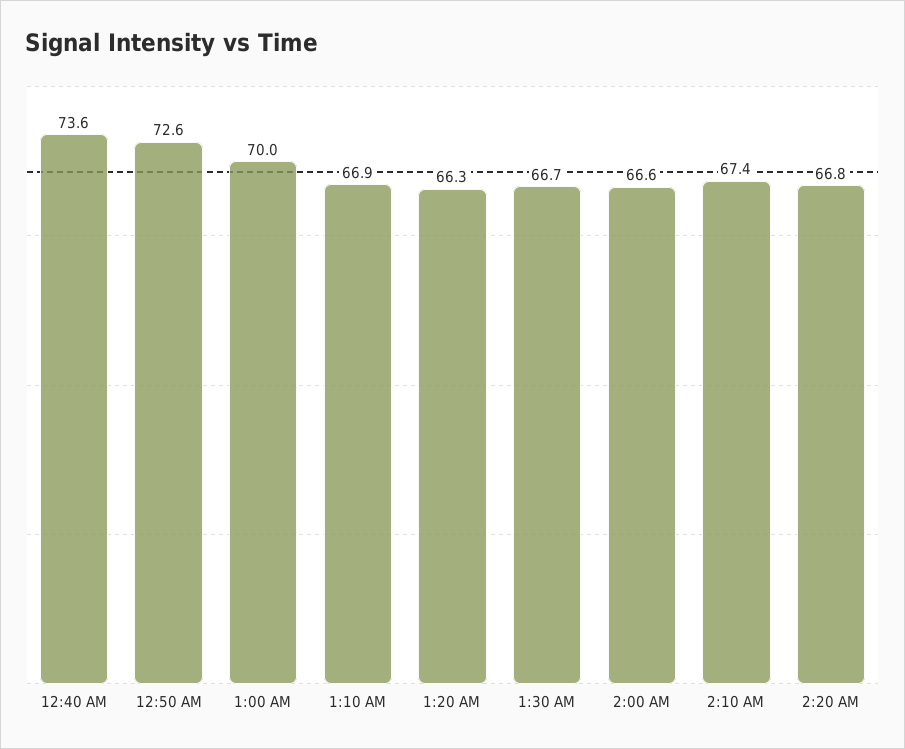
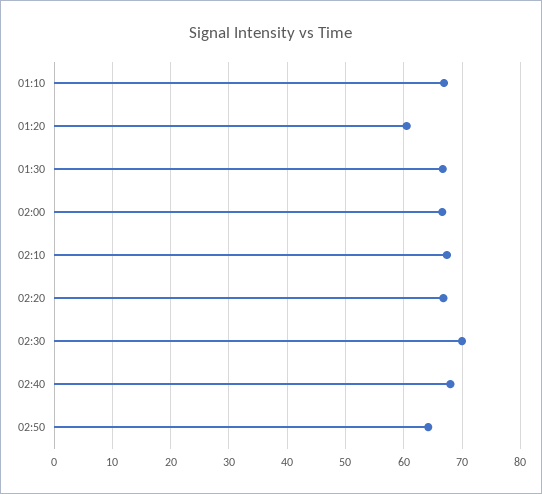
12:40 AM: 73.6 -> none
12:50 AM: 72.6 -> none
1:00 AM: 70 -> none
1:20 AM: 66.3 -> 60
02:30: none -> 70
02:40: none -> 68
02:50: none -> 64

